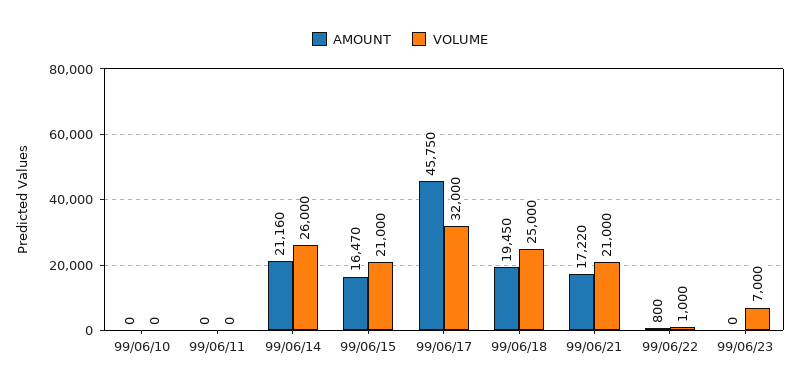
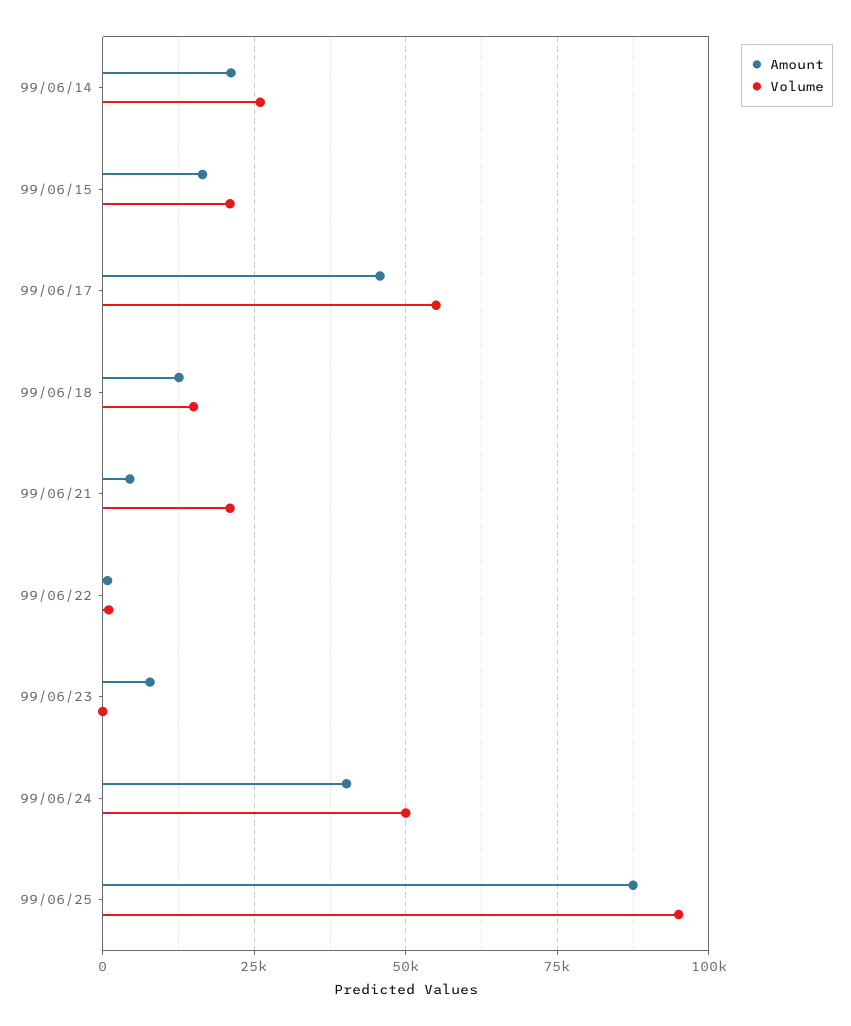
AMOUNT, 99/06/10: 0 -> none
VOLUME, 99/06/10: 0 -> none
AMOUNT, 99/06/11: 0 -> none
VOLUME, 99/06/11: 0 -> none
VOLUME, 99/06/17: 32000 -> 55000
AMOUNT, 99/06/18: 19450 -> 12500
VOLUME, 99/06/18: 25000 -> 15000
AMOUNT, 99/06/21: 17220 -> 5000
AMOUNT, 99/06/23: 0 -> 7500
VOLUME, 99/06/23: 7000 -> 0
AMOUNT, 99/06/24: none -> 40000
VOLUME, 99/06/24: none -> 50000
AMOUNT, 99/06/25: none -> 87500
VOLUME, 99/06/25: none -> 95000

